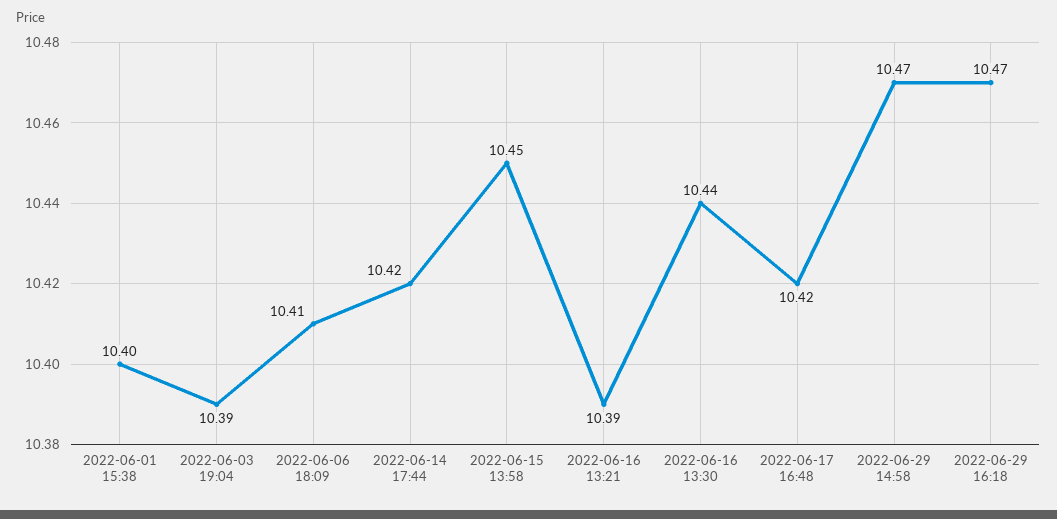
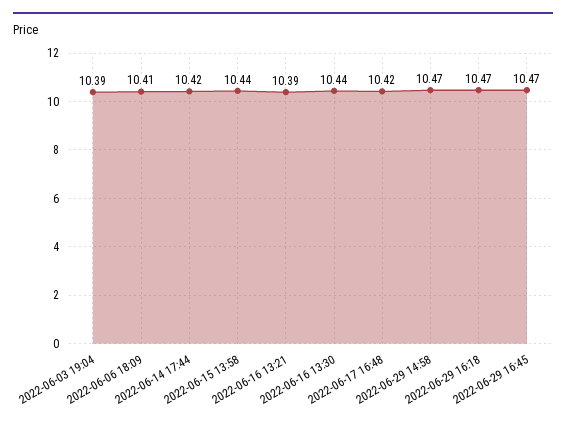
2022-06-01 15:38: 10.4 -> none
2022-06-15 13:58: 10.45 -> 10.44
2022-06-29 16:45: none -> 10.47

